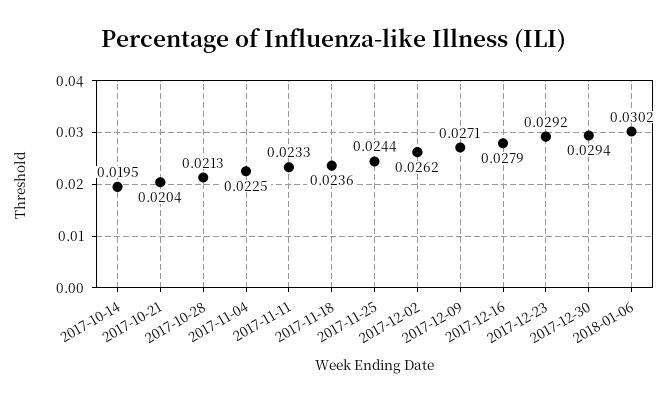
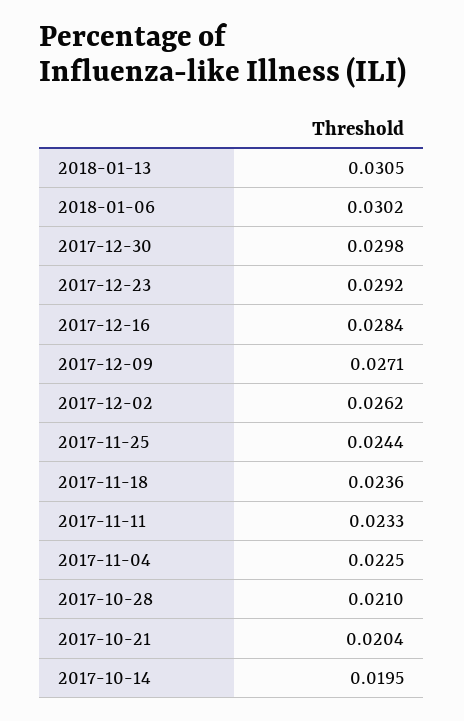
2017-10-28: 0.0213 -> 0.021
2017-12-16: 0.0279 -> 0.0284
2017-12-30: 0.0294 -> 0.0298
2018-01-13: none -> 0.0305

